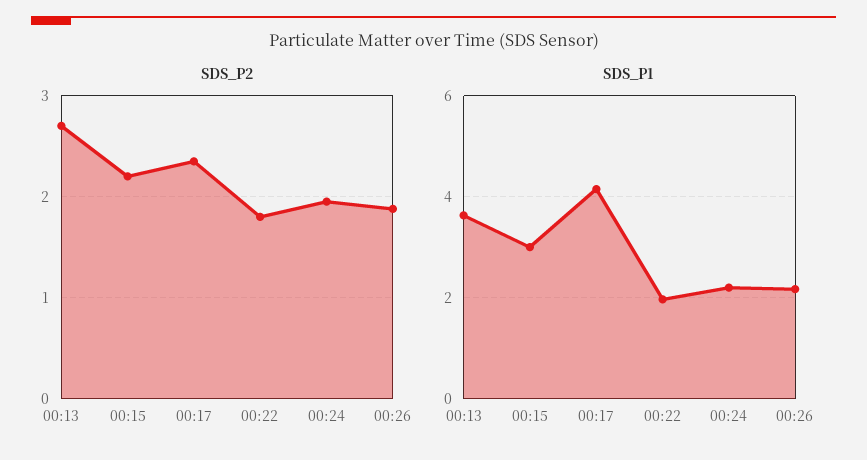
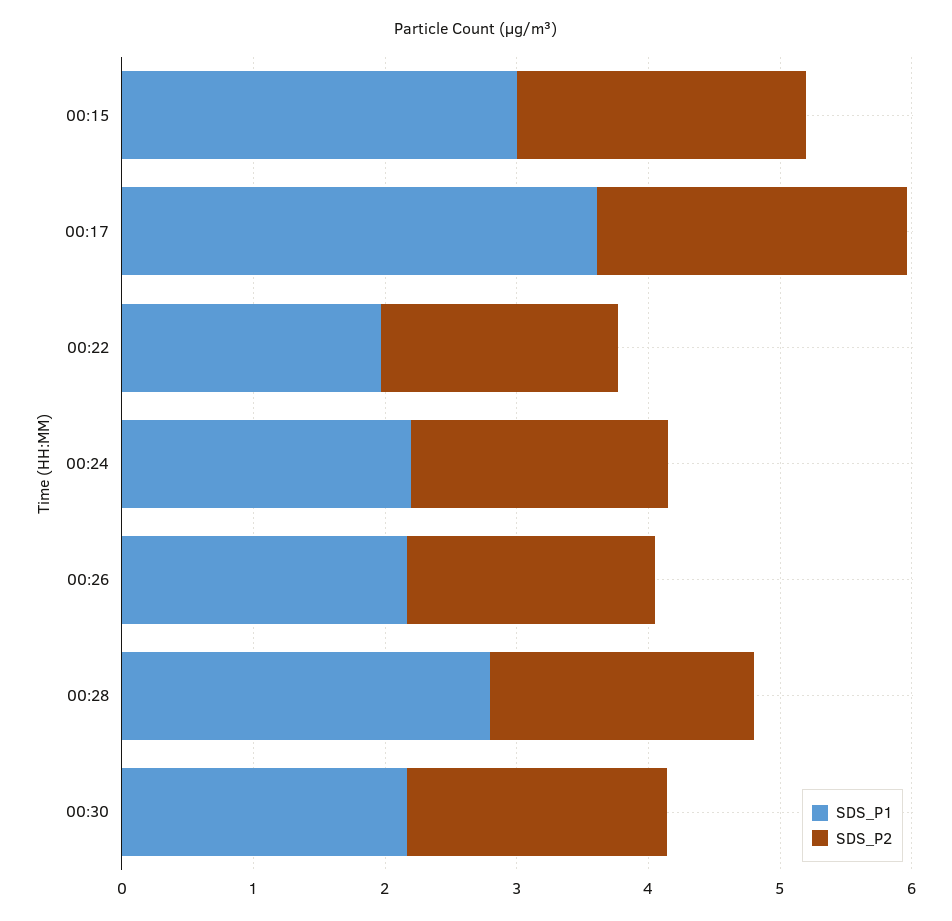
SDS_P2, 00:13: 2.7 -> none
SDS_P1, 00:13: 3.6 -> none
SDS_P1, 00:17: 4.2 -> 3.6
SDS_P1, 00:28: none -> 2.8
SDS_P2, 00:28: none -> 2
SDS_P1, 00:30: none -> 2.2
SDS_P2, 00:30: none -> 2

